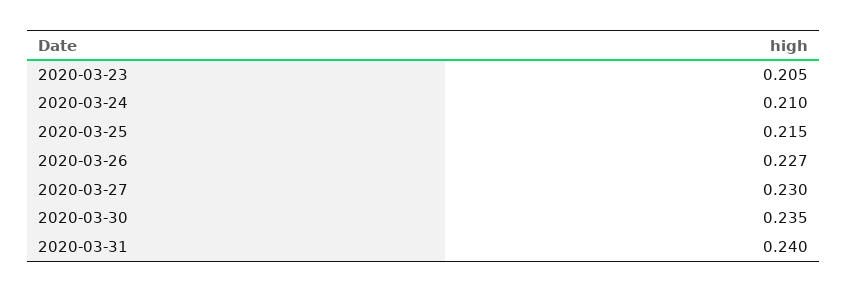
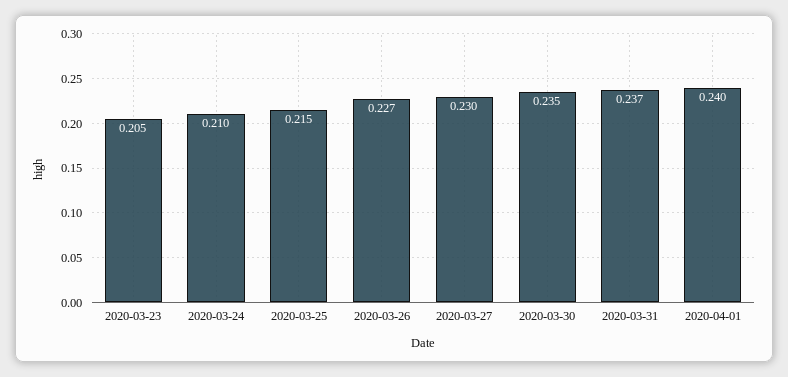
2020-03-31: 0.24 -> 0.237
2020-04-01: none -> 0.24

